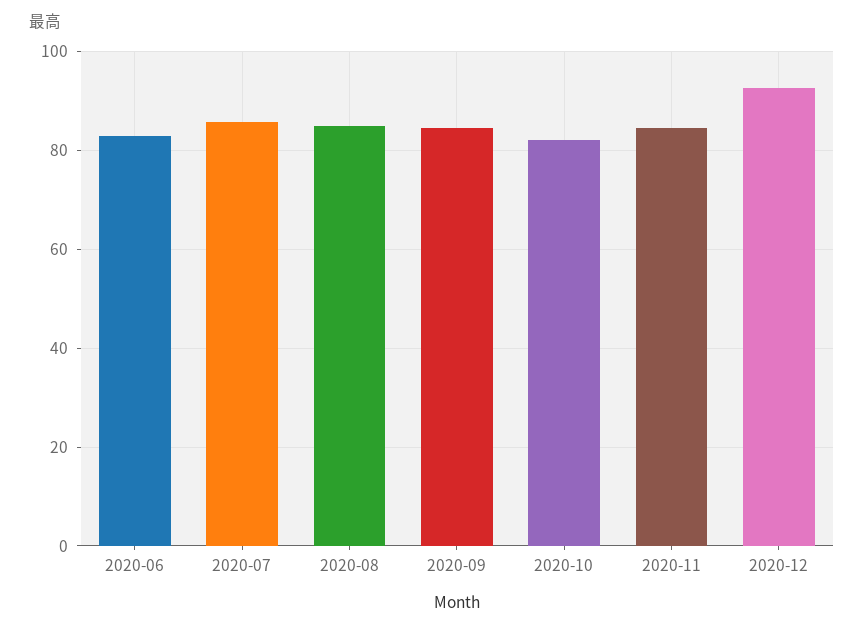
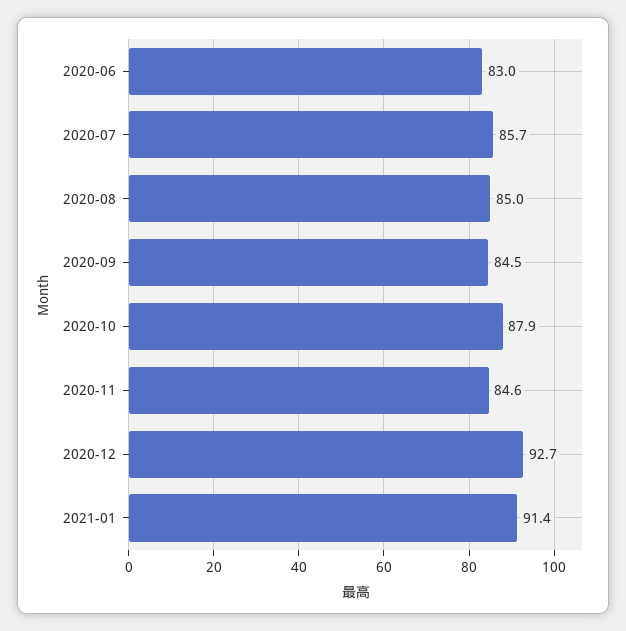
2020-10: 82 -> 87.9
2021-01: none -> 91.4

